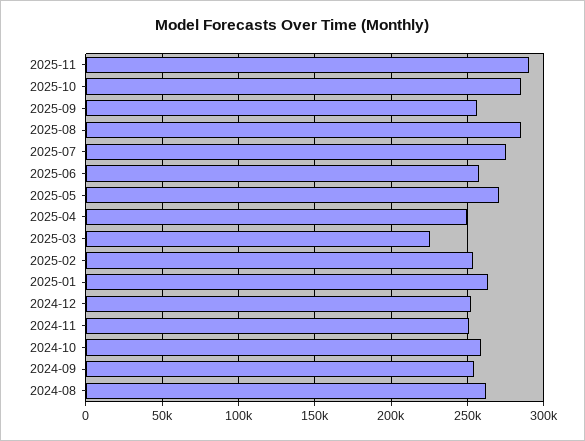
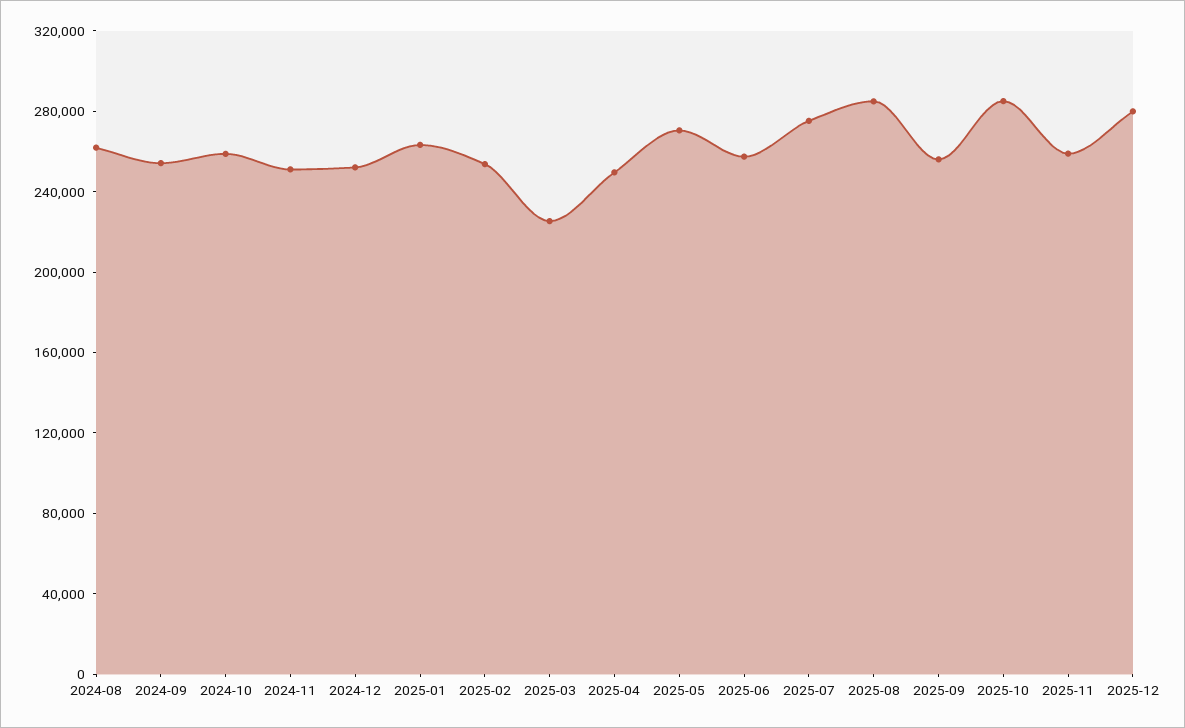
2025-11: 290000 -> 260000
2025-12: none -> 280000

